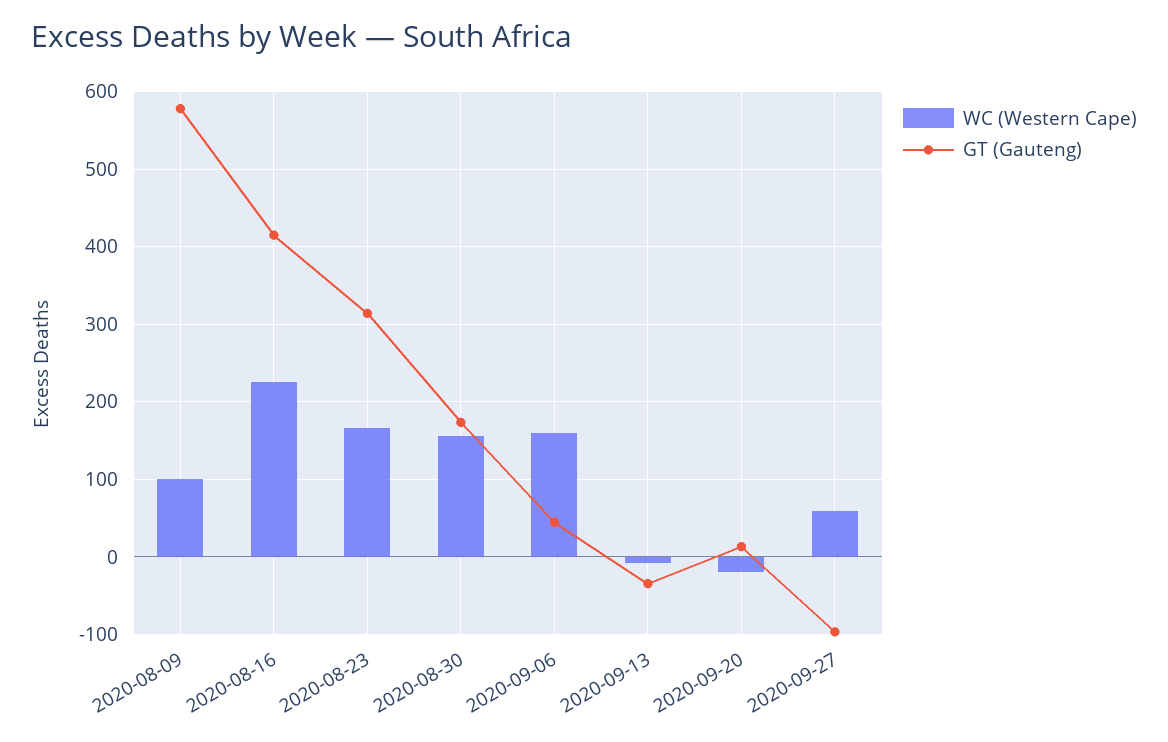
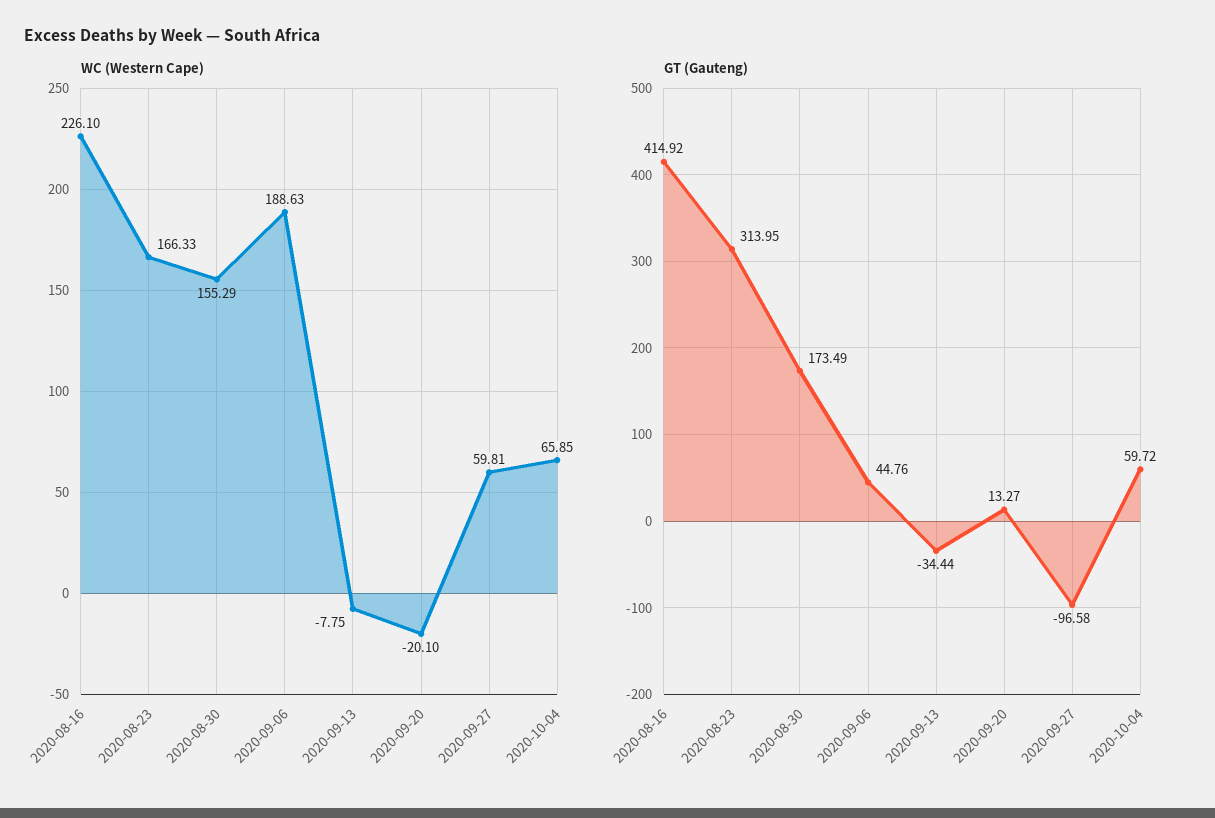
WC (Western Cape), 2020-08-09: 100 -> none
GT (Gauteng), 2020-08-09: 580 -> none
WC (Western Cape), 2020-09-06: 160 -> 188.63
WC (Western Cape), 2020-10-04: none -> 65.85
GT (Gauteng), 2020-10-04: none -> 59.72

